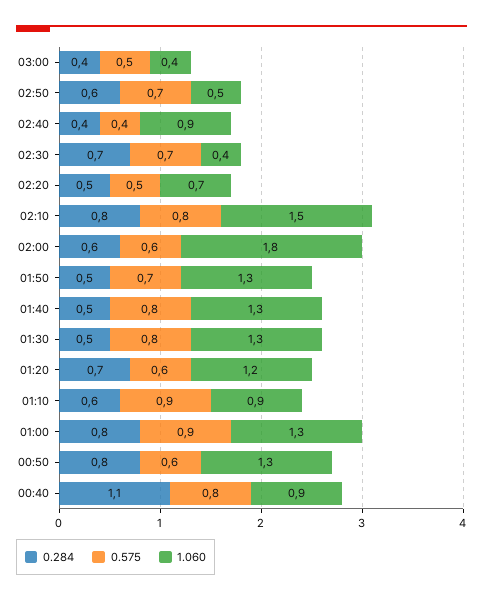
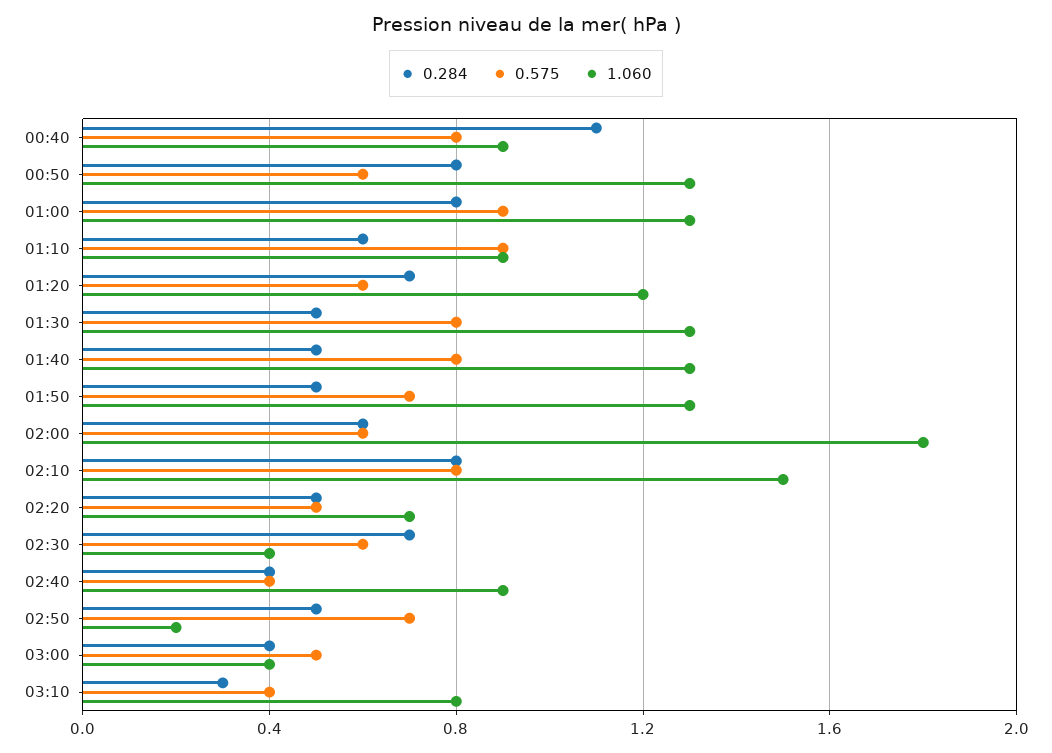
0.284, 02:50: 0.6 -> 0.5
1.060, 02:50: 0.5 -> 0.2
0.575, 02:30: 0.7 -> 0.6
0.284, 03:10: none -> 0.3
0.575, 03:10: none -> 0.4
1.060, 03:10: none -> 0.8

